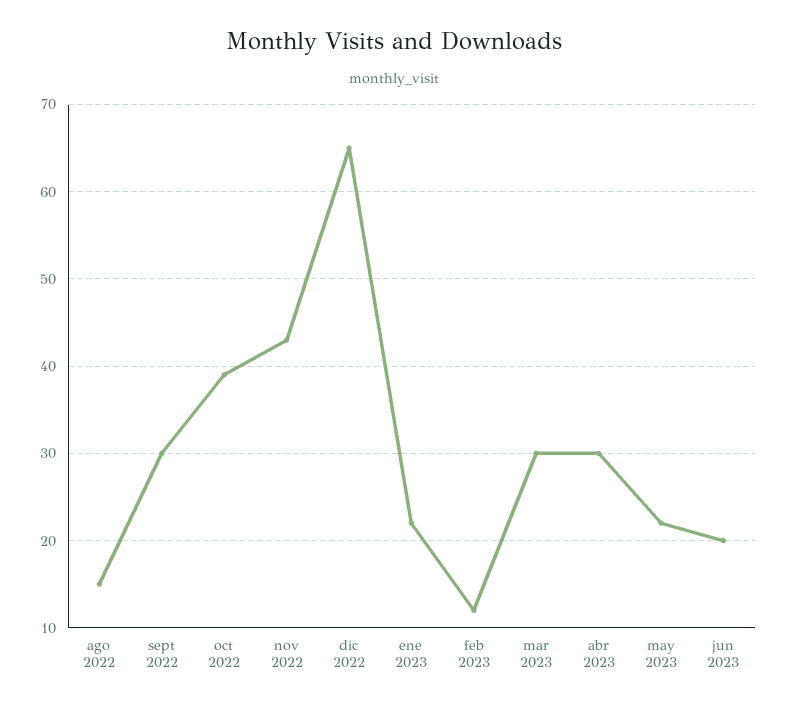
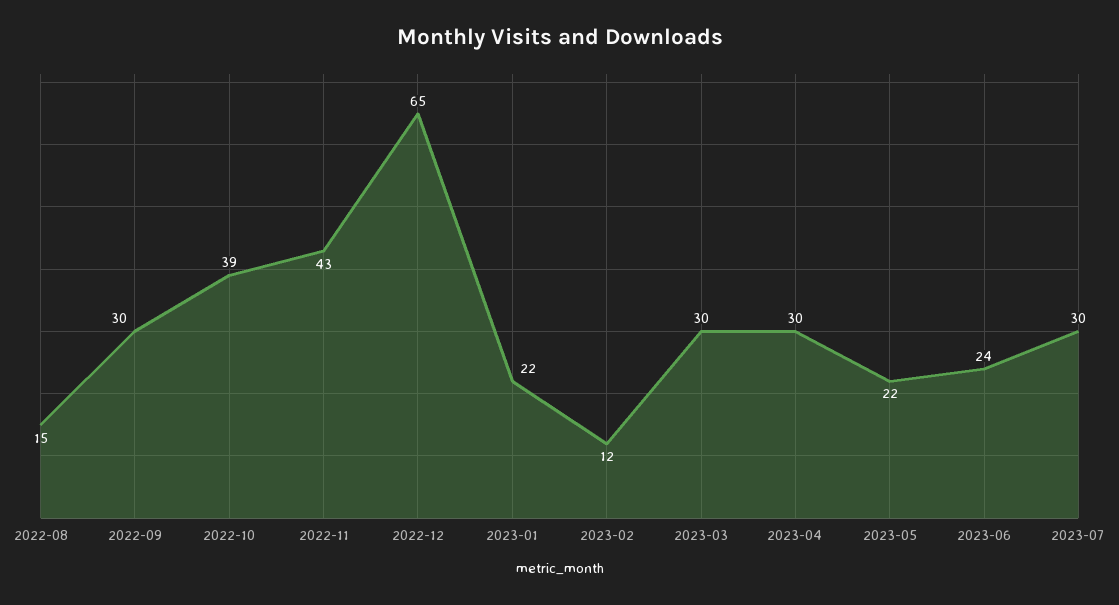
jun 2023: 20 -> 24
2023-07: none -> 30

